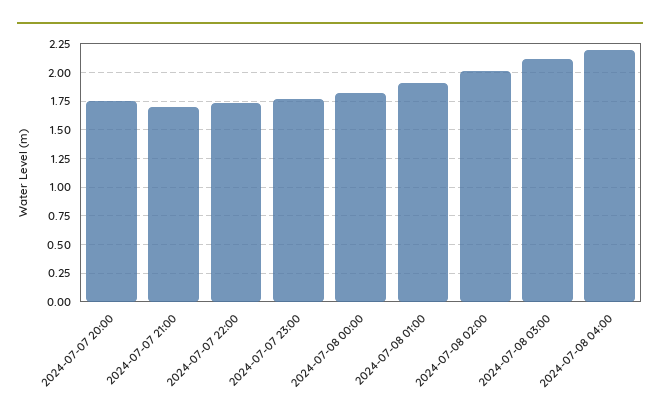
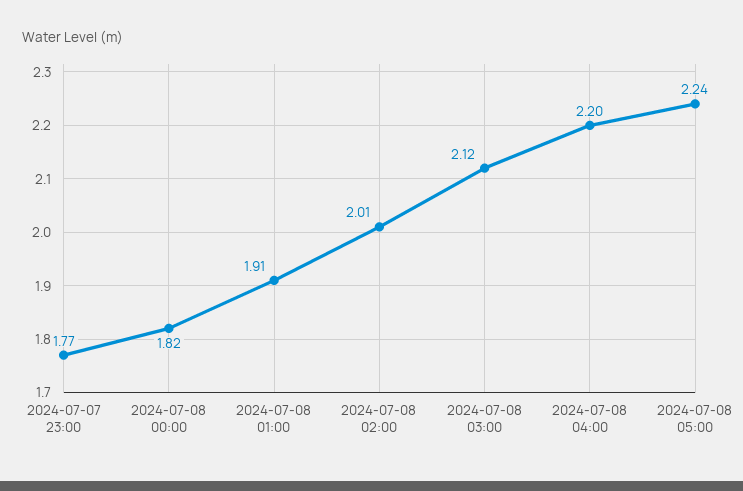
2024-07-07 20:00: 1.75 -> none
2024-07-07 21:00: 1.75 -> none
2024-07-07 22:00: 1.75 -> none
2024-07-08 05:00: none -> 2.24

